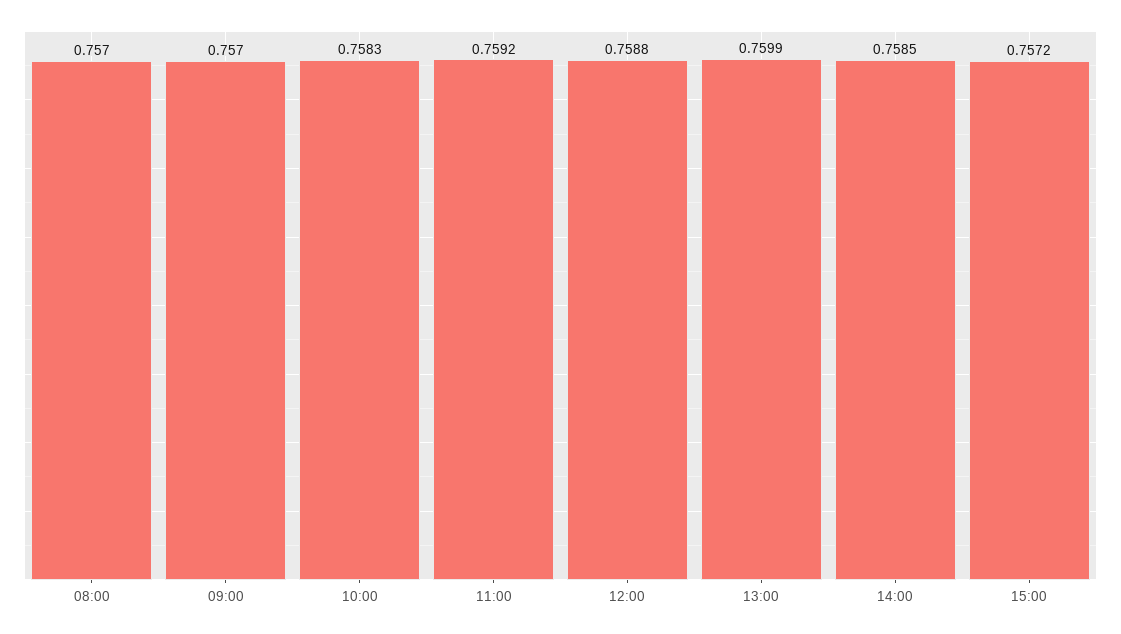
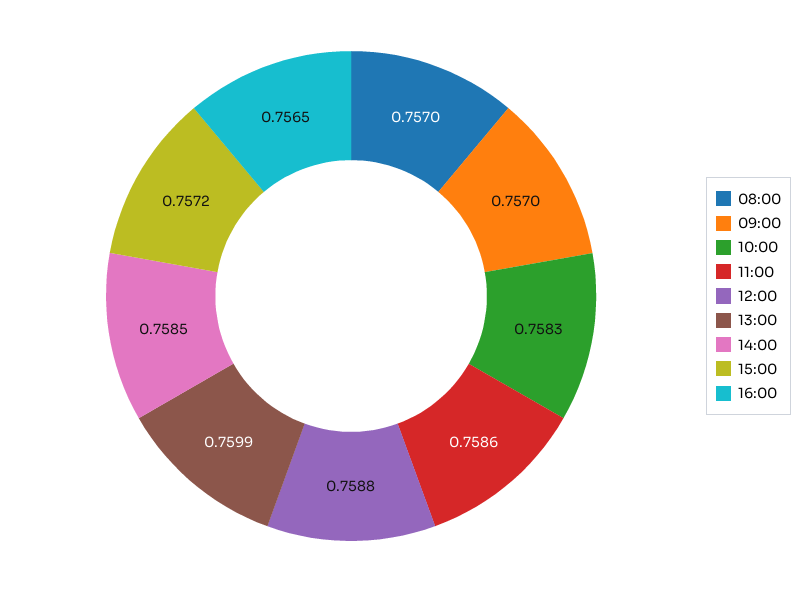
11:00: 0.7592 -> 0.7586
16:00: none -> 0.7565

